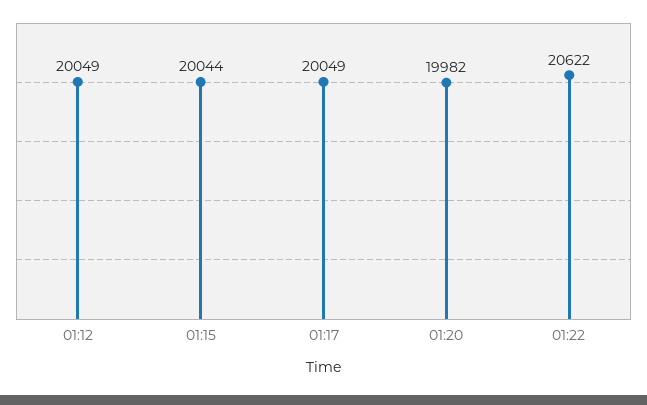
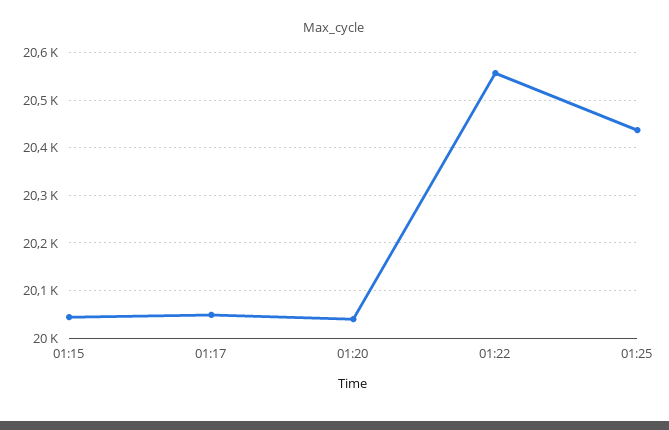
01:12: 20049 -> none
01:20: 19982 -> 20040
01:22: 20622 -> 20560
01:25: none -> 20440

